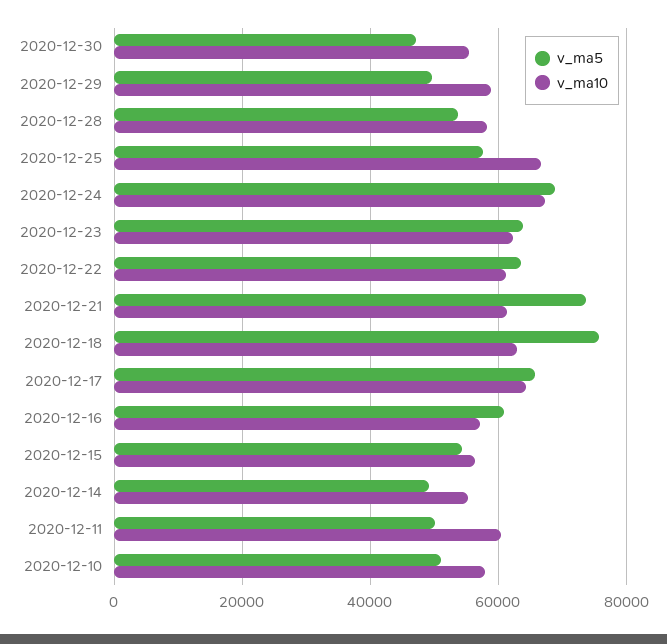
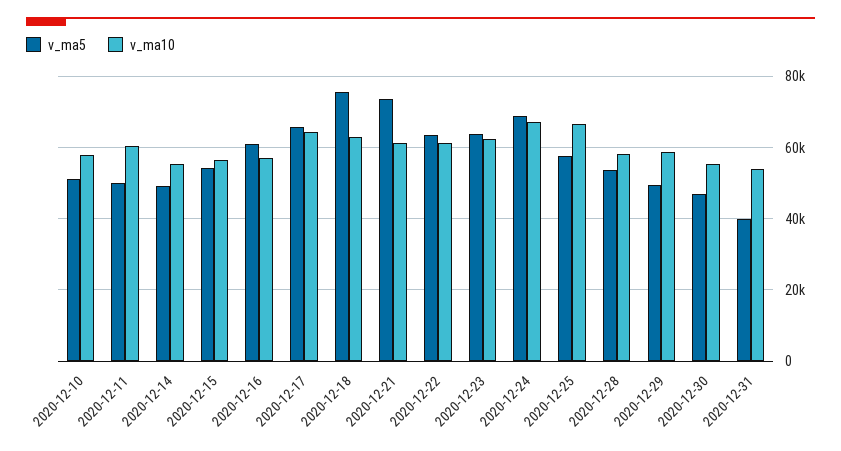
v_ma5, 2020-12-31: none -> 40000
v_ma10, 2020-12-31: none -> 54000

